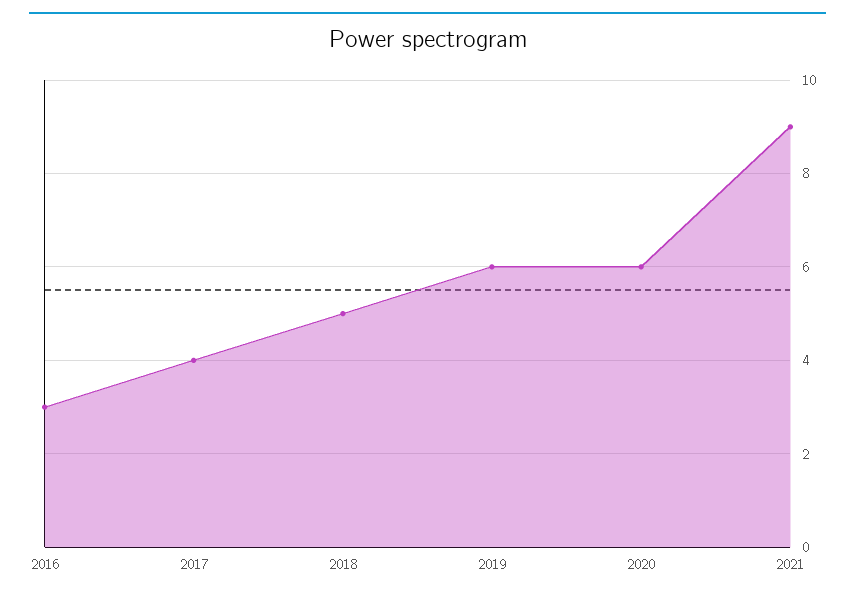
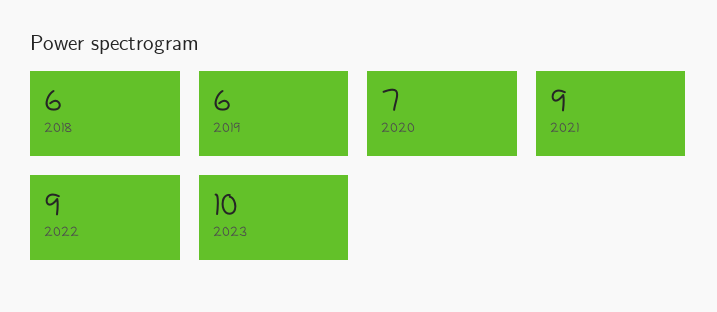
2016: 3 -> none
2017: 4 -> none
2018: 5 -> 6
2020: 6 -> 7
2022: none -> 9
2023: none -> 10

